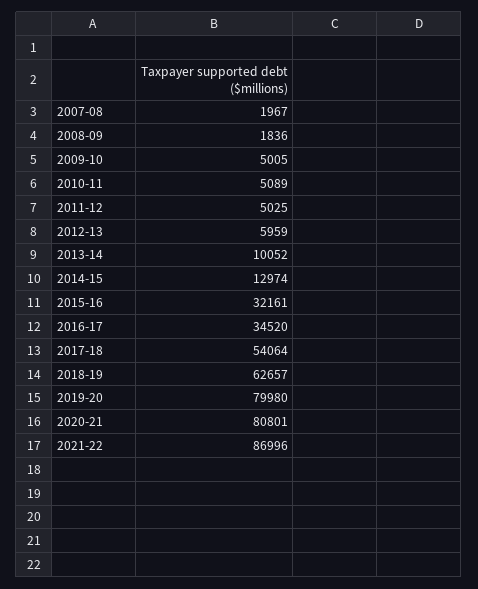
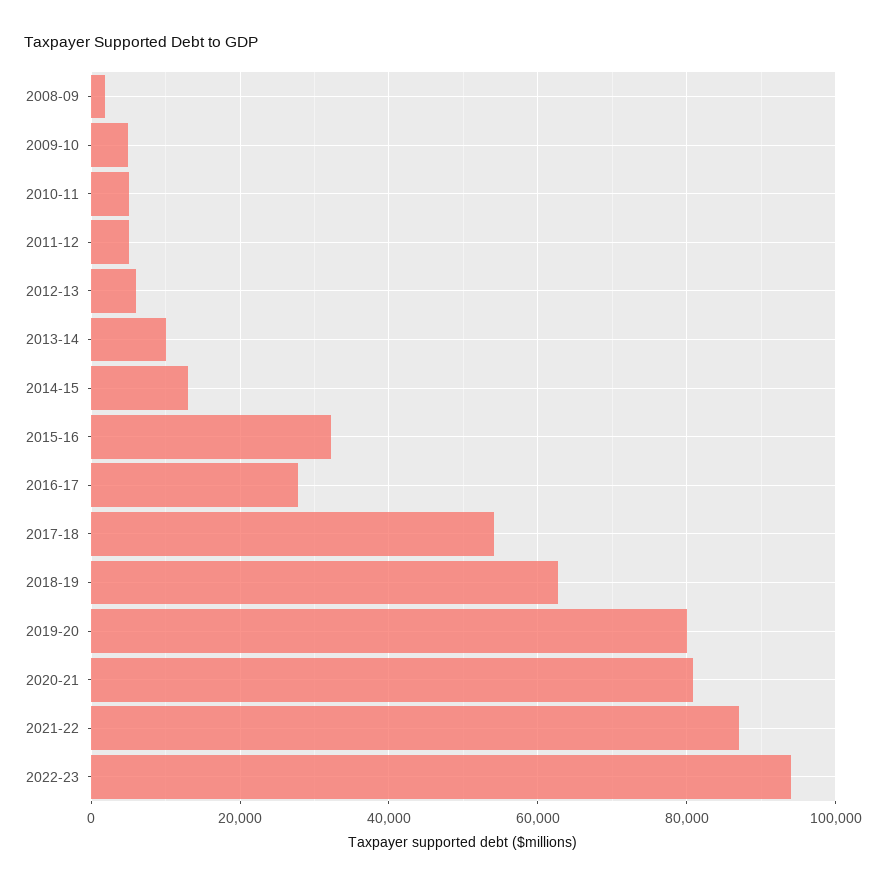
2007-08: 1967 -> none
2016-17: 34520 -> 28000
2022-23: none -> 94000

